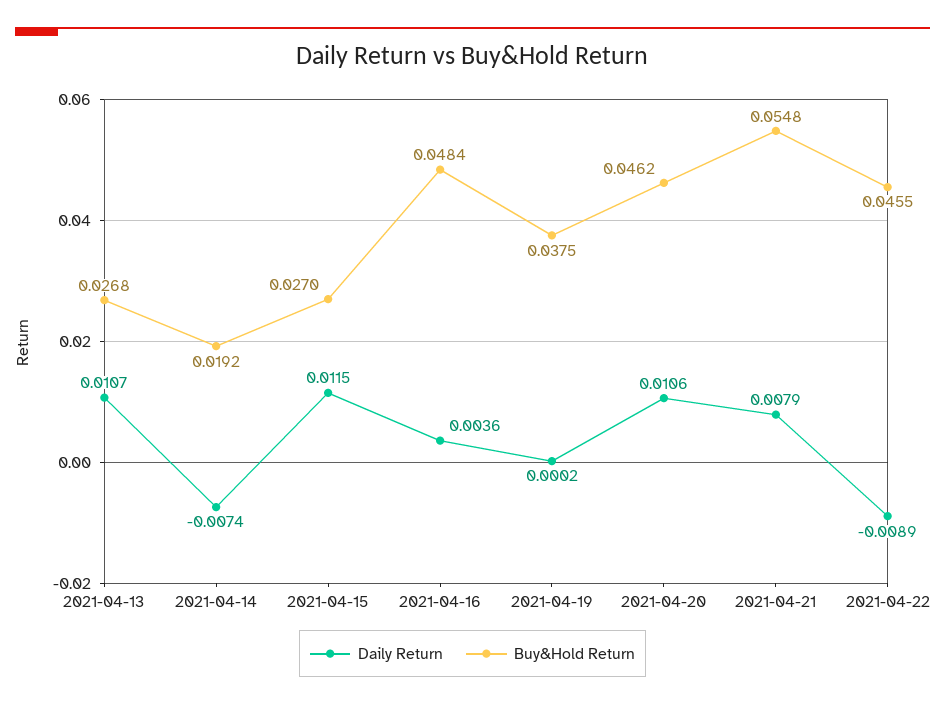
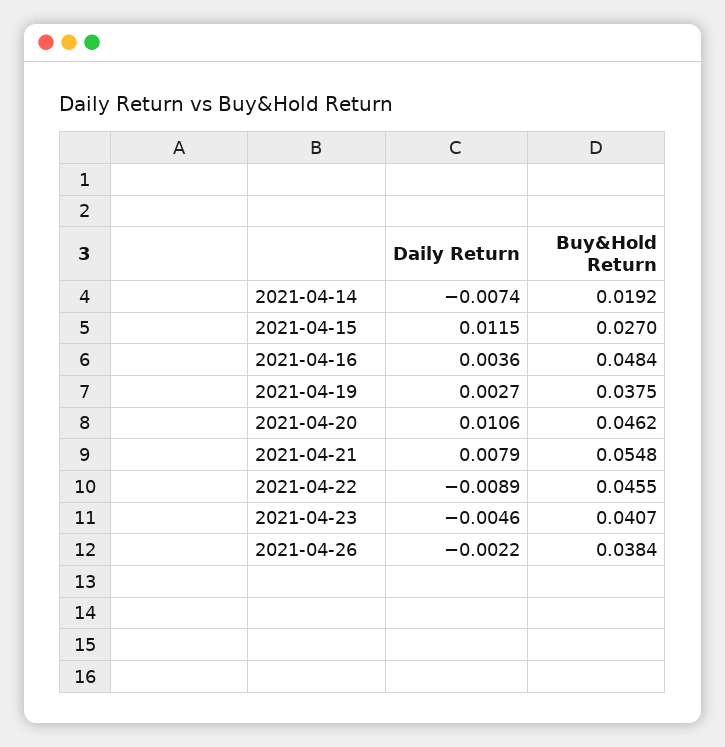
Daily Return, 2021-04-13: 0.0107 -> none
Buy&Hold Return, 2021-04-13: 0.0268 -> none
Daily Return, 2021-04-19: 0.0002 -> 0.0027
Daily Return, 2021-04-23: none -> -0.0046
Buy&Hold Return, 2021-04-23: none -> 0.0407
Daily Return, 2021-04-26: none -> -0.0022
Buy&Hold Return, 2021-04-26: none -> 0.0384

